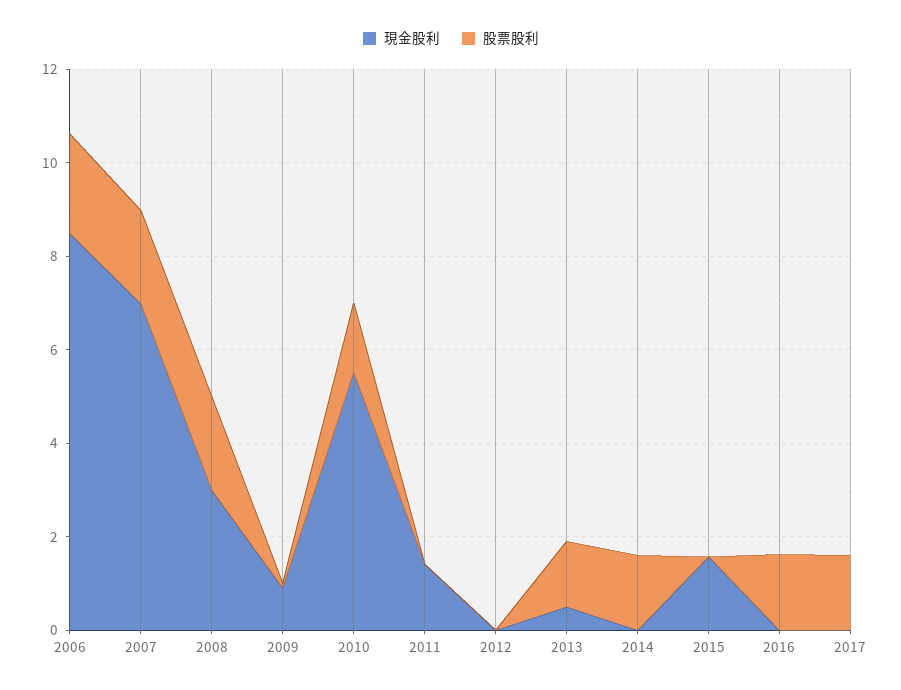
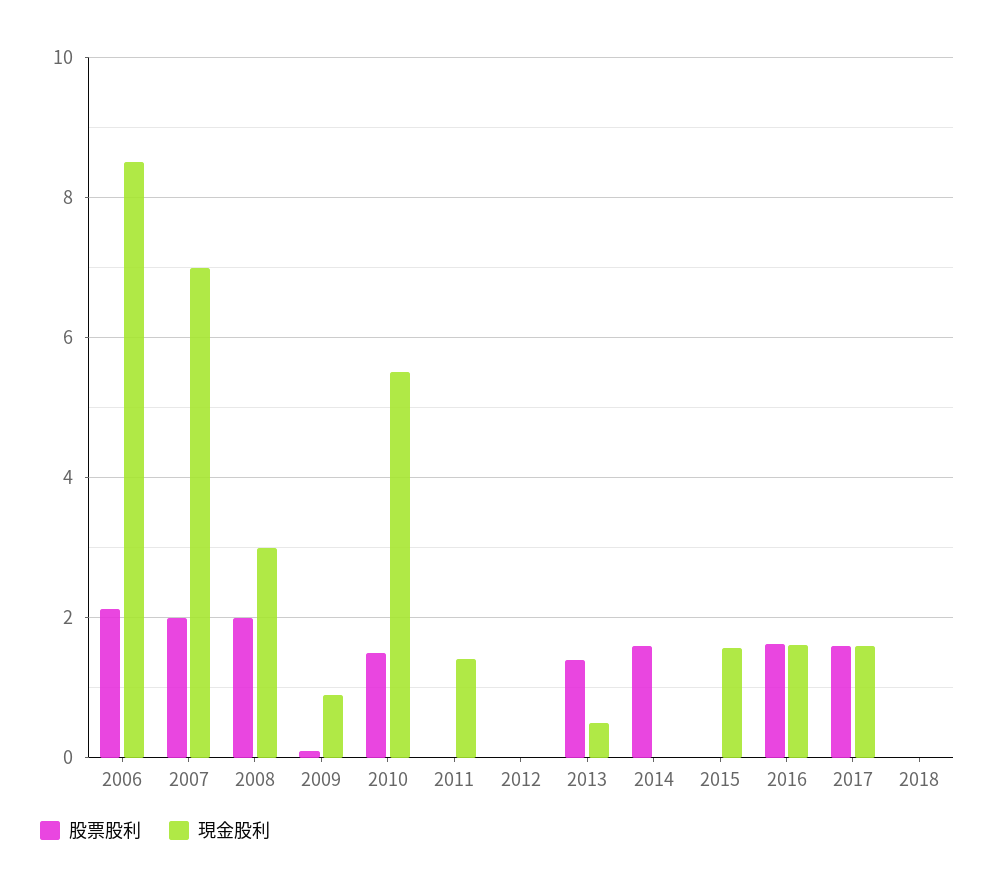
現金股利, 2016: 0 -> 1.6
現金股利, 2017: 0 -> 1.6
股票股利, 2018: none -> 0
現金股利, 2018: none -> 0

